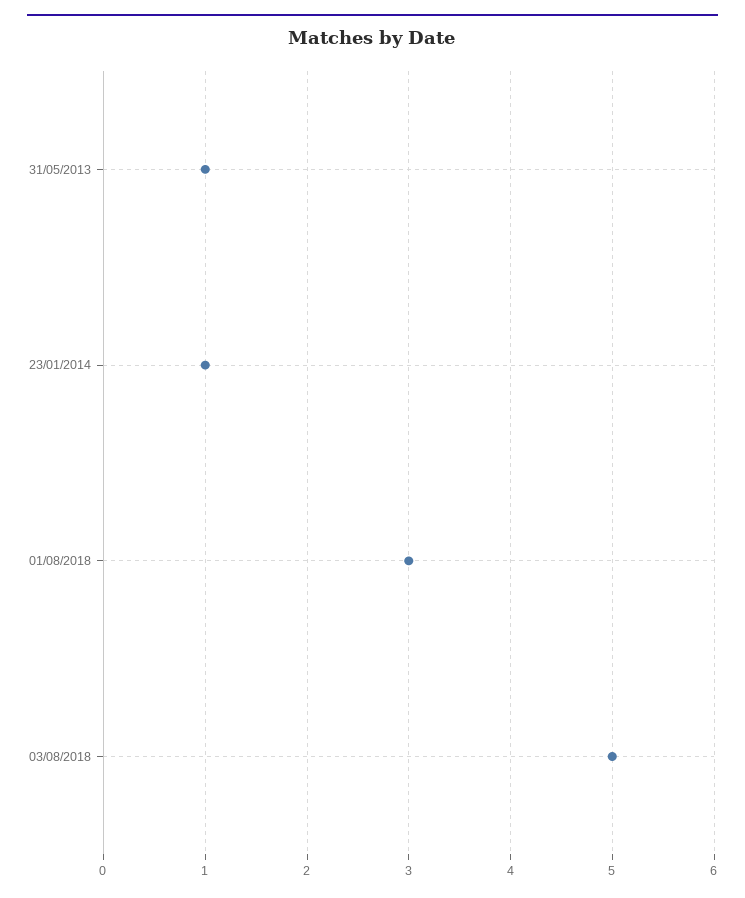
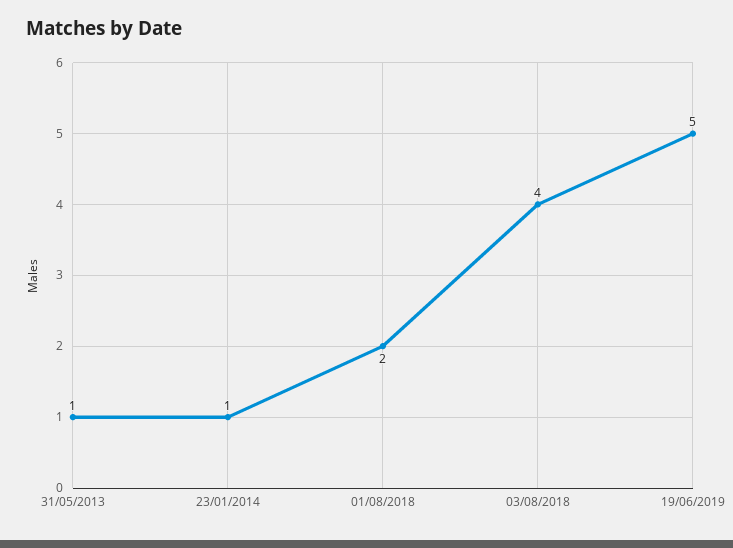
01/08/2018: 3 -> 2
03/08/2018: 5 -> 4
19/06/2019: none -> 5

